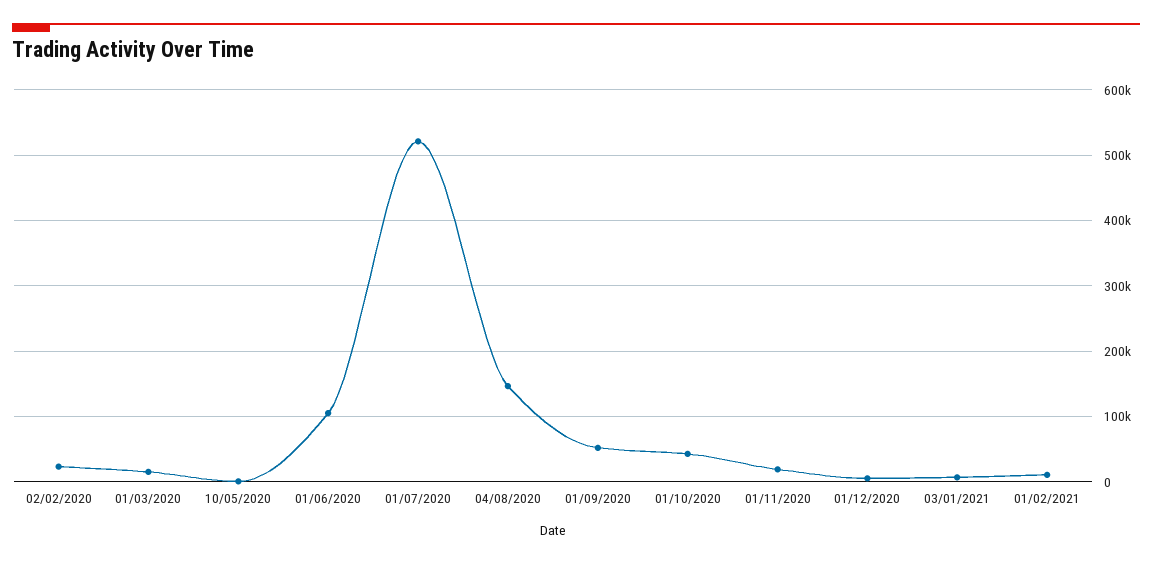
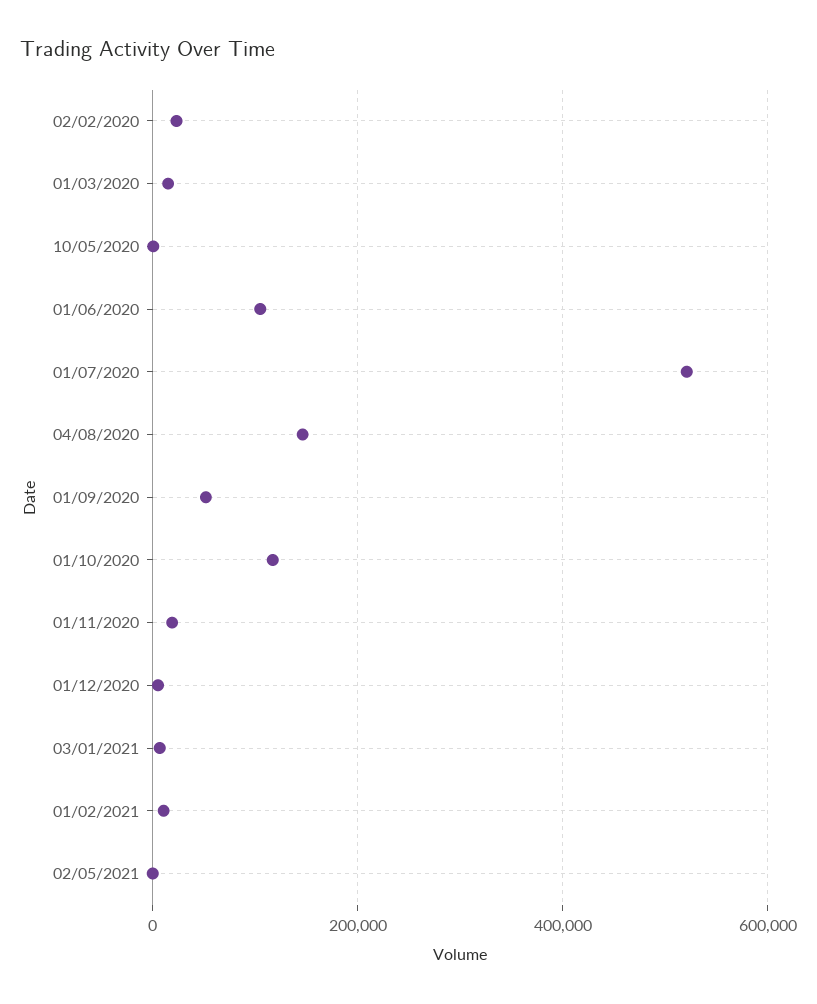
01/10/2020: 40000 -> 120000
02/05/2021: none -> 0

